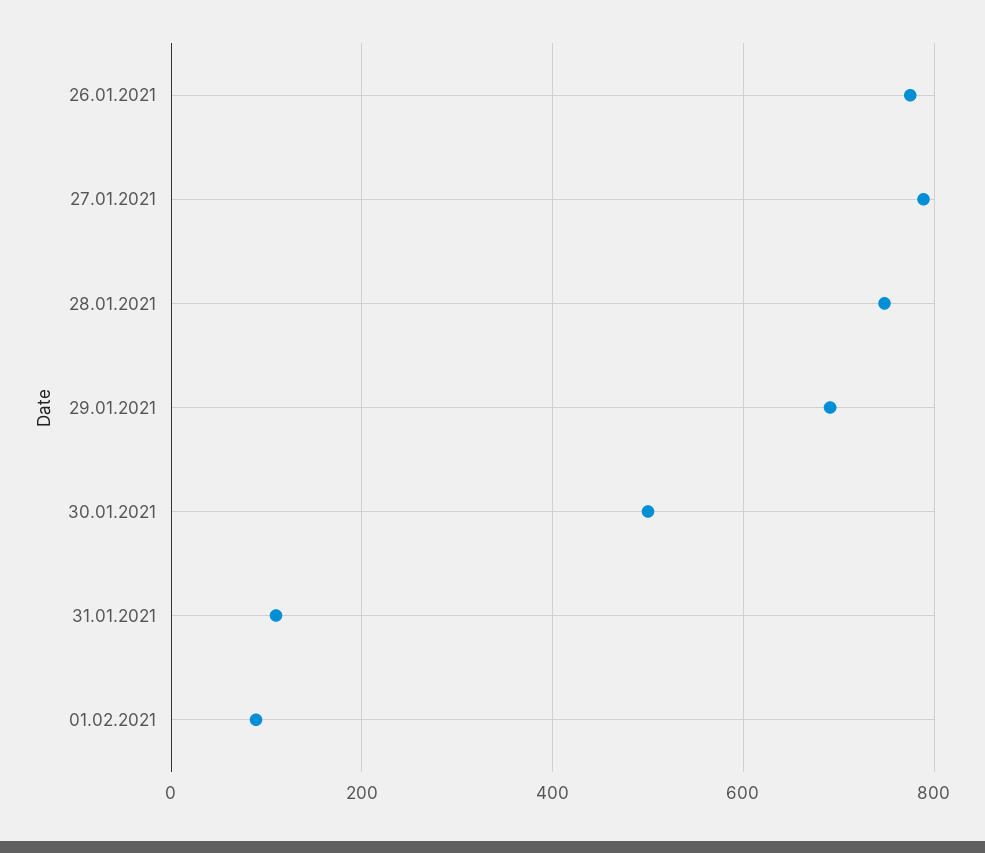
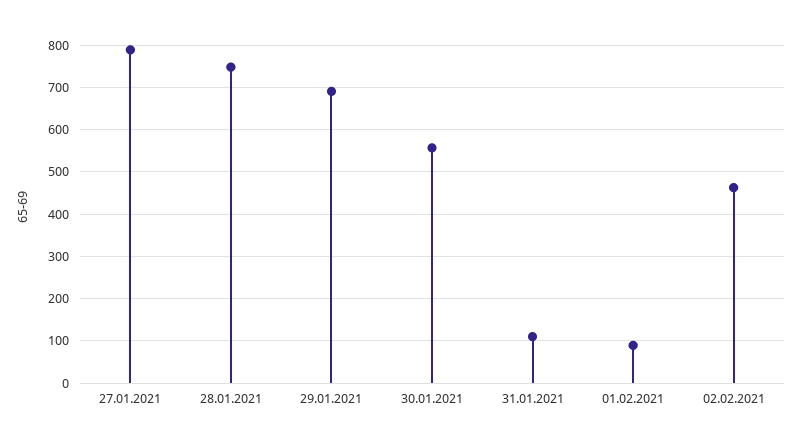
26.01.2021: 780 -> none
30.01.2021: 500 -> 560
02.02.2021: none -> 460

